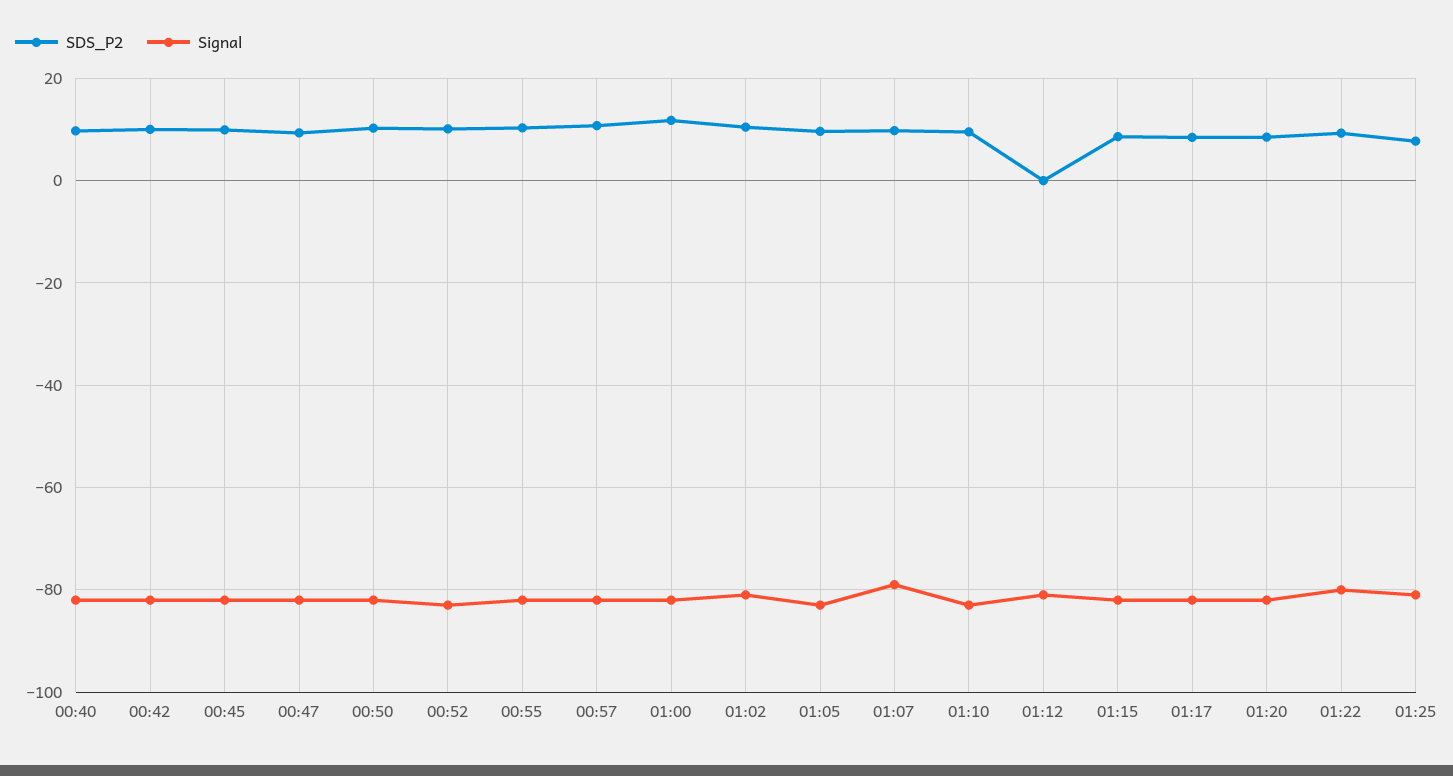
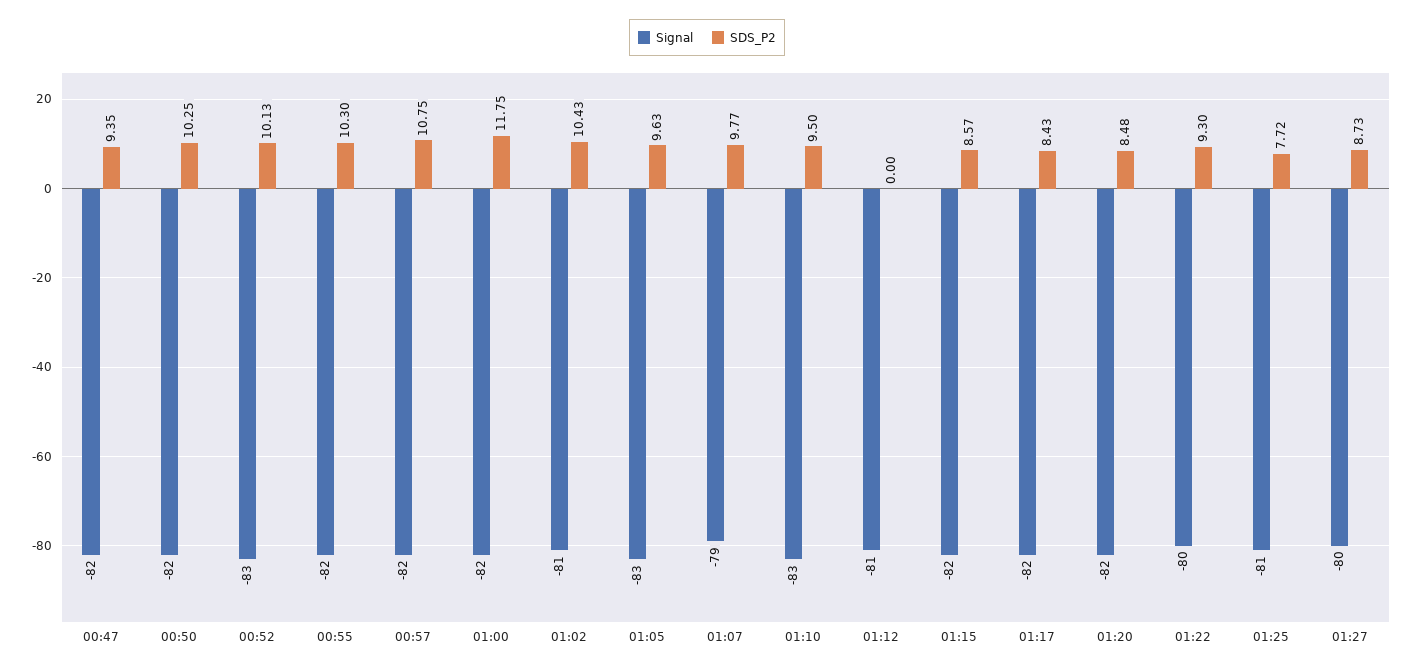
SDS_P2, 00:40: 10 -> none
Signal, 00:40: -82 -> none
SDS_P2, 00:42: 10 -> none
Signal, 00:42: -82 -> none
SDS_P2, 00:45: 10 -> none
Signal, 00:45: -82 -> none
Signal, 01:27: none -> -80
SDS_P2, 01:27: none -> 8.73

